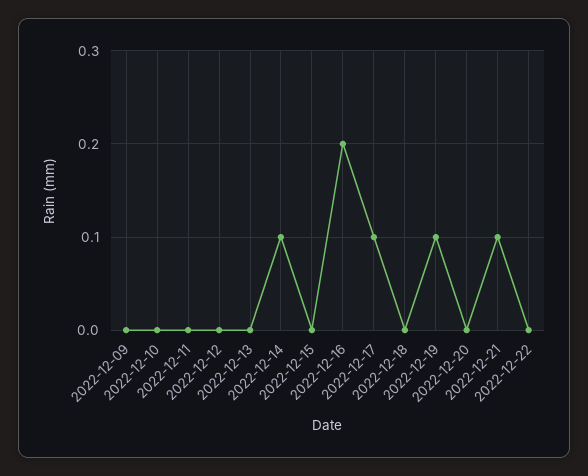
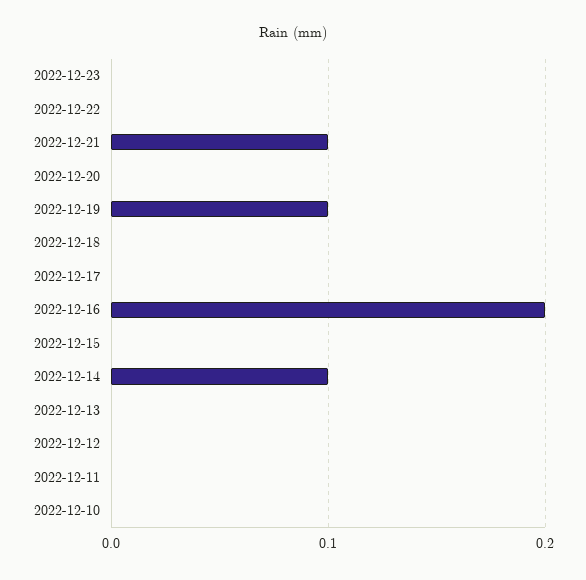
2022-12-09: 0 -> none
2022-12-17: 0.1 -> 0
2022-12-23: none -> 0

